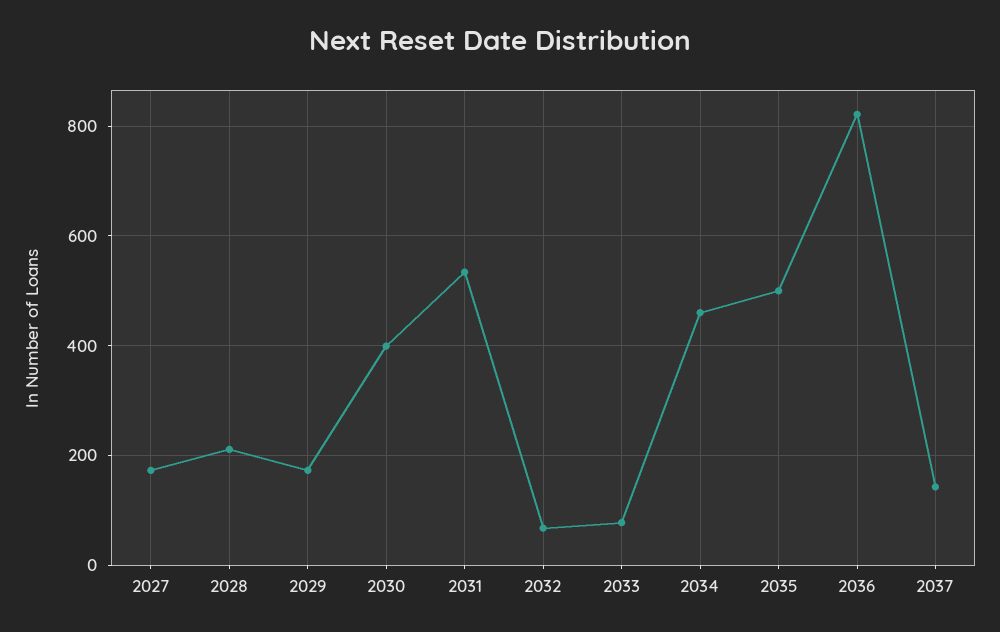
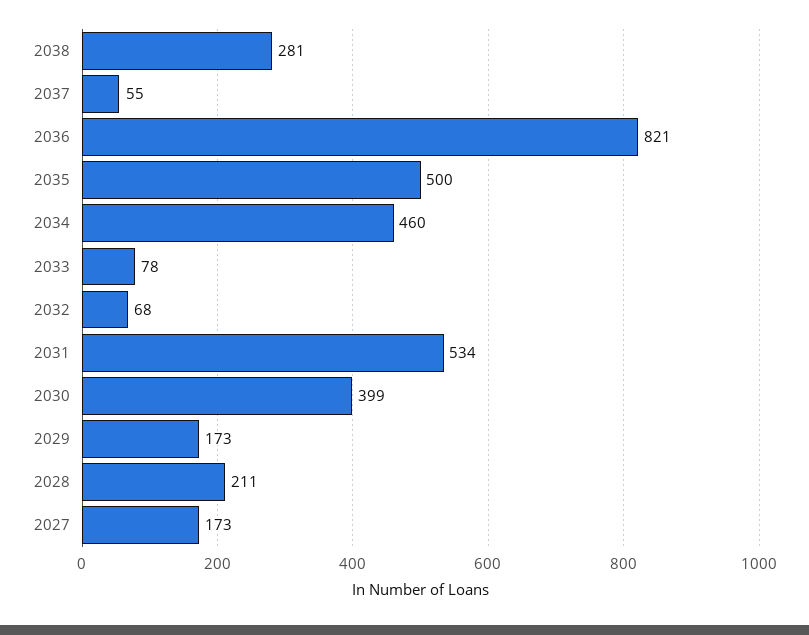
2037: 140 -> 55
2038: none -> 281

